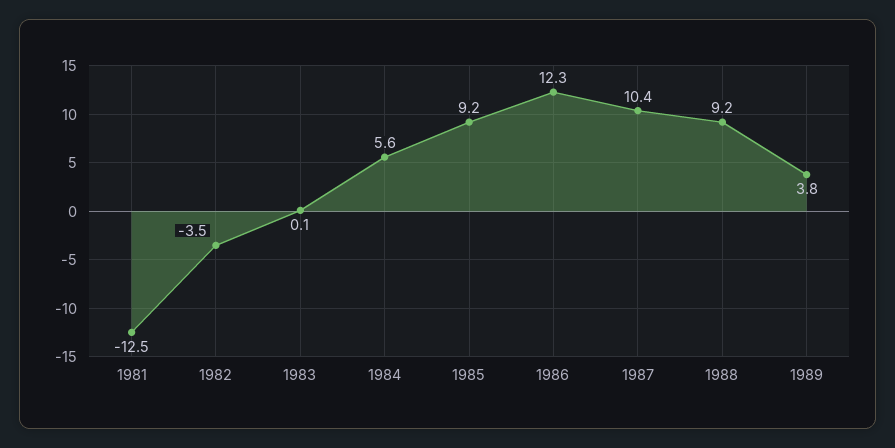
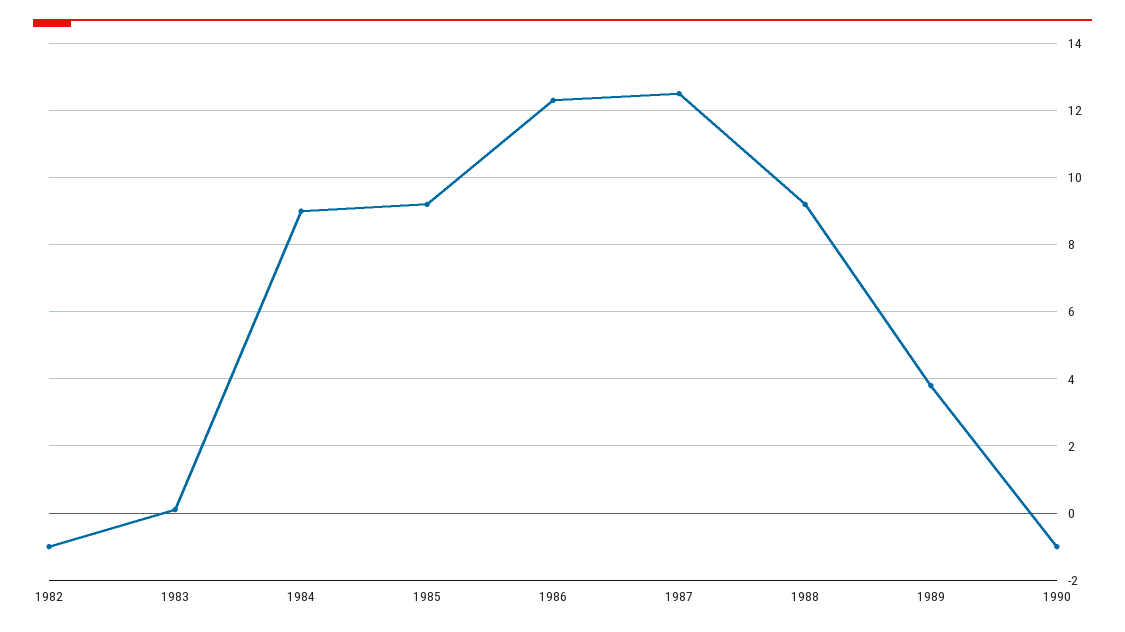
1981: -12.5 -> none
1982: -3.5 -> -1
1984: 5.6 -> 9
1987: 10.4 -> 12.5
1990: none -> -1

